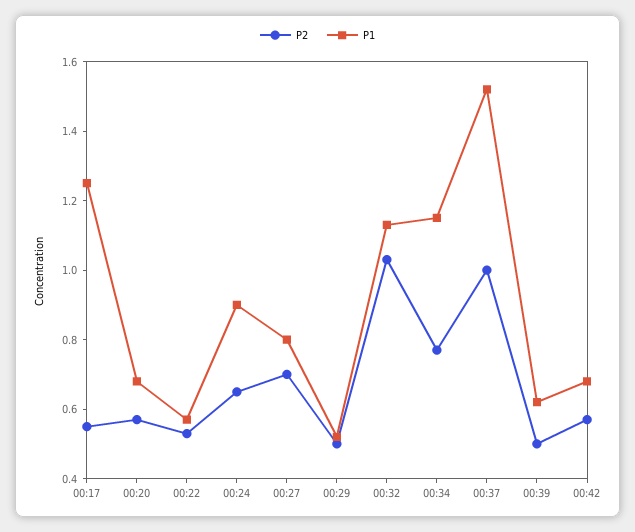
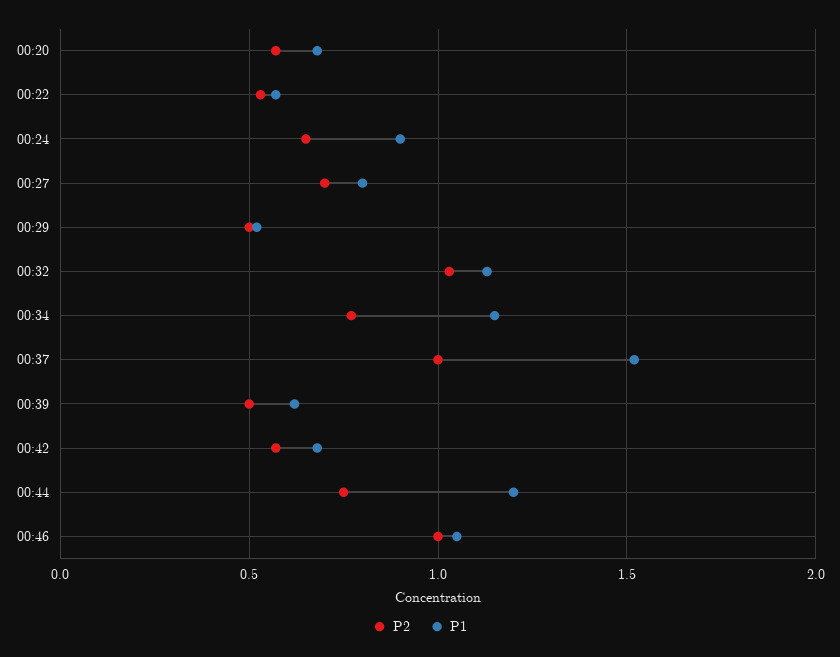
P2, 00:17: 0.55 -> none
P1, 00:17: 1.25 -> none
P2, 00:44: none -> 0.75
P1, 00:44: none -> 1.2
P2, 00:46: none -> 1
P1, 00:46: none -> 1.05

